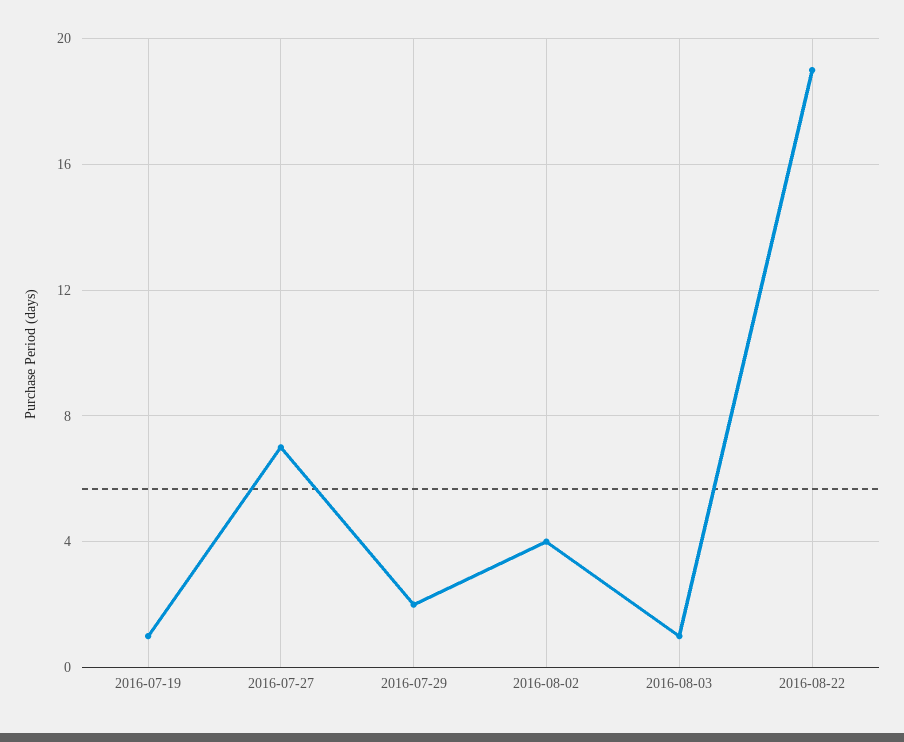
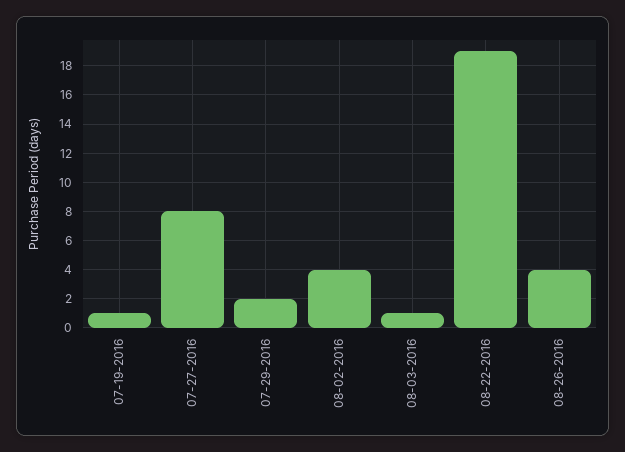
2016-07-27: 7 -> 8
08-26-2016: none -> 4

